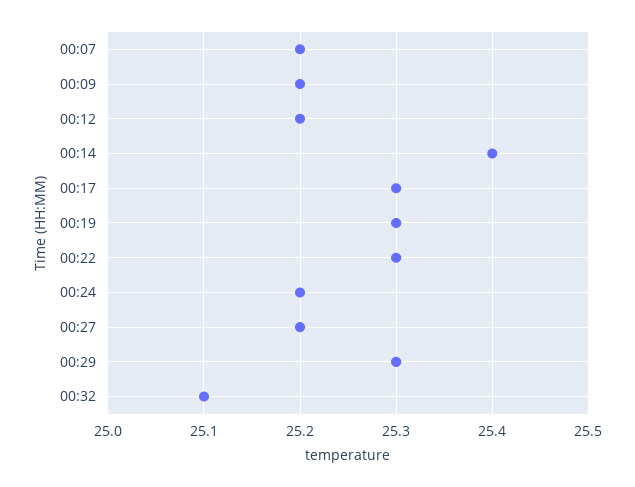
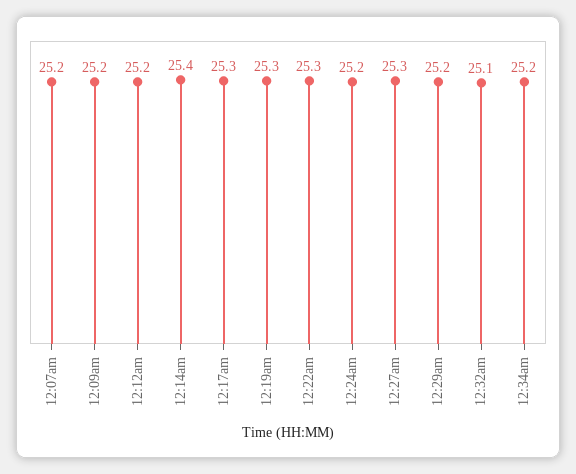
00:27: 25.2 -> 25.3
00:29: 25.3 -> 25.2
12:34am: none -> 25.2

